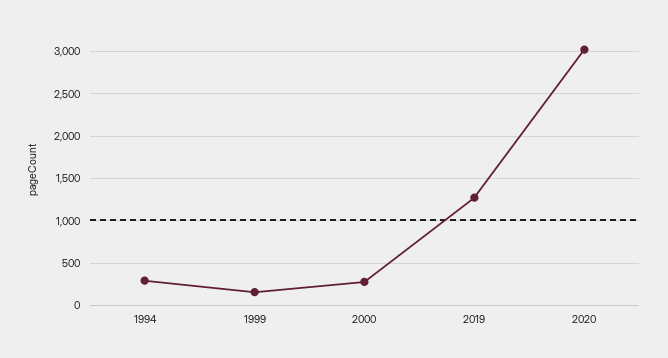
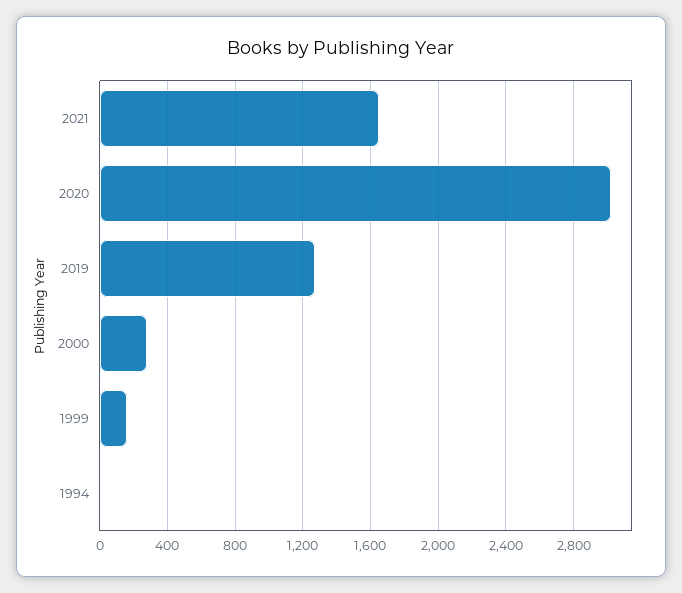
1994: 300 -> 0
2021: none -> 1650

